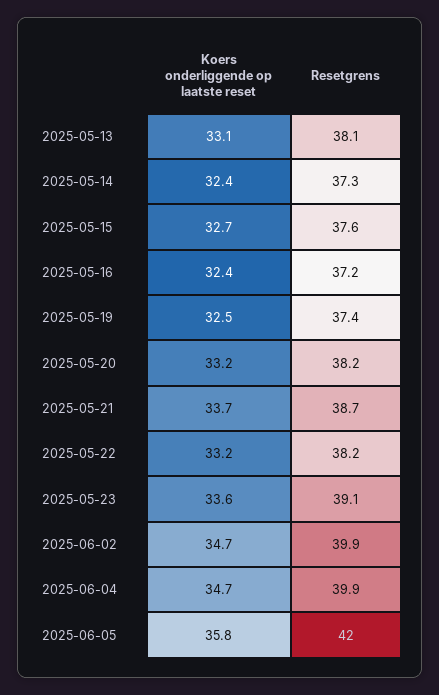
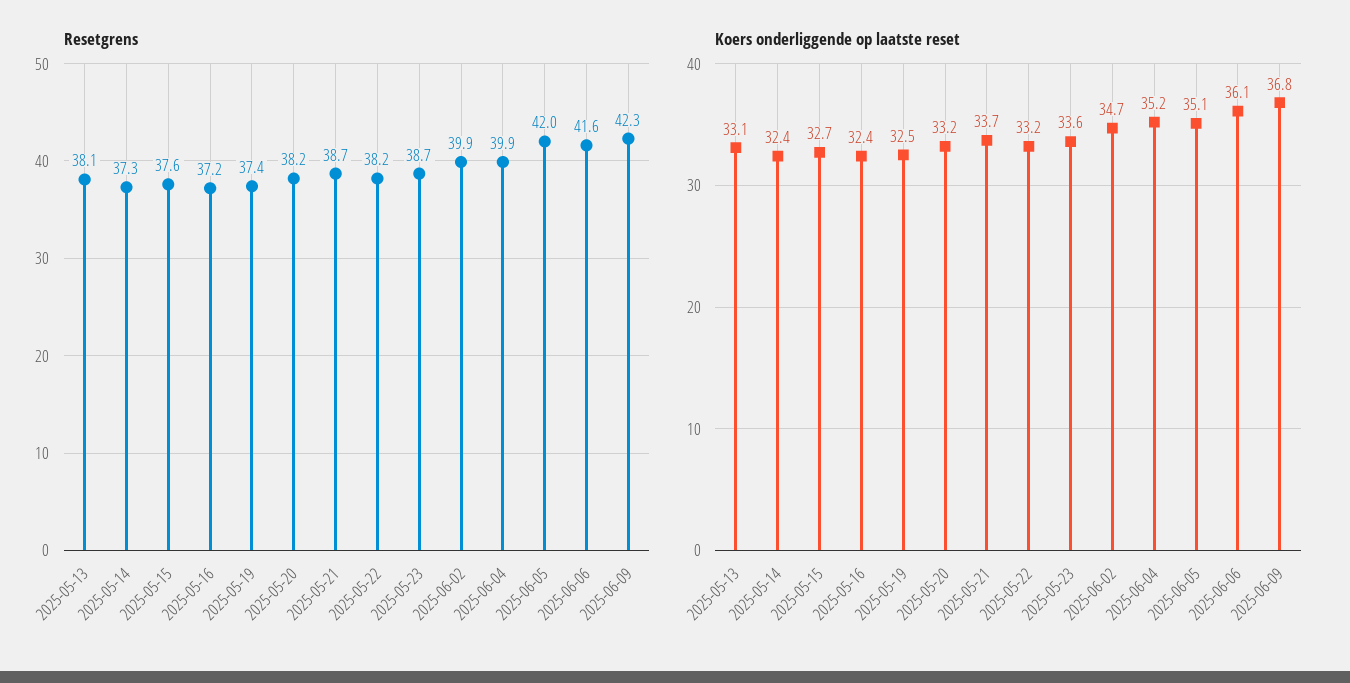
Resetgrens, 2025-05-23: 39.1 -> 38.7
Koers onderliggende op laatste reset, 2025-06-04: 34.7 -> 35.2
Koers onderliggende op laatste reset, 2025-06-05: 35.8 -> 35.1
Resetgrens, 2025-06-06: none -> 41.6
Resetgrens, 2025-06-09: none -> 42.3
Koers onderliggende op laatste reset, 2025-06-06: none -> 36.1
Koers onderliggende op laatste reset, 2025-06-09: none -> 36.8

